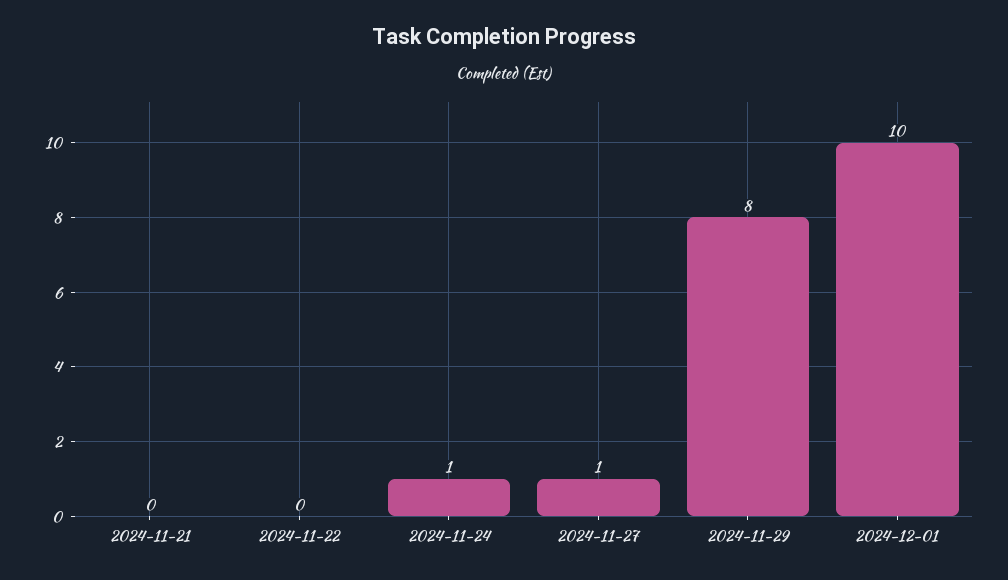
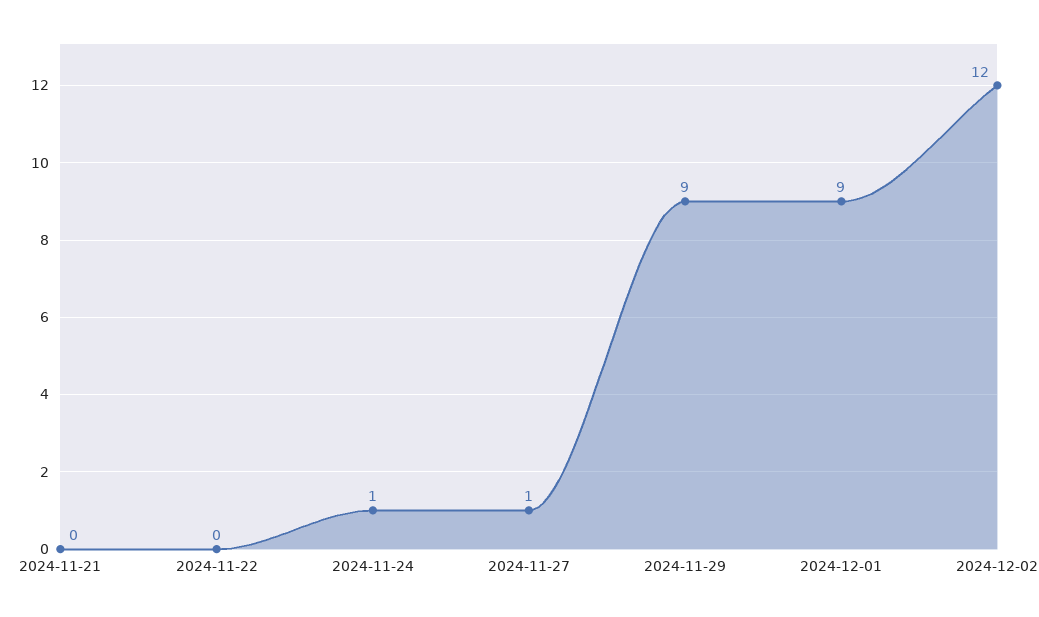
2024-11-29: 8 -> 9
2024-12-01: 10 -> 9
2024-12-02: none -> 12

